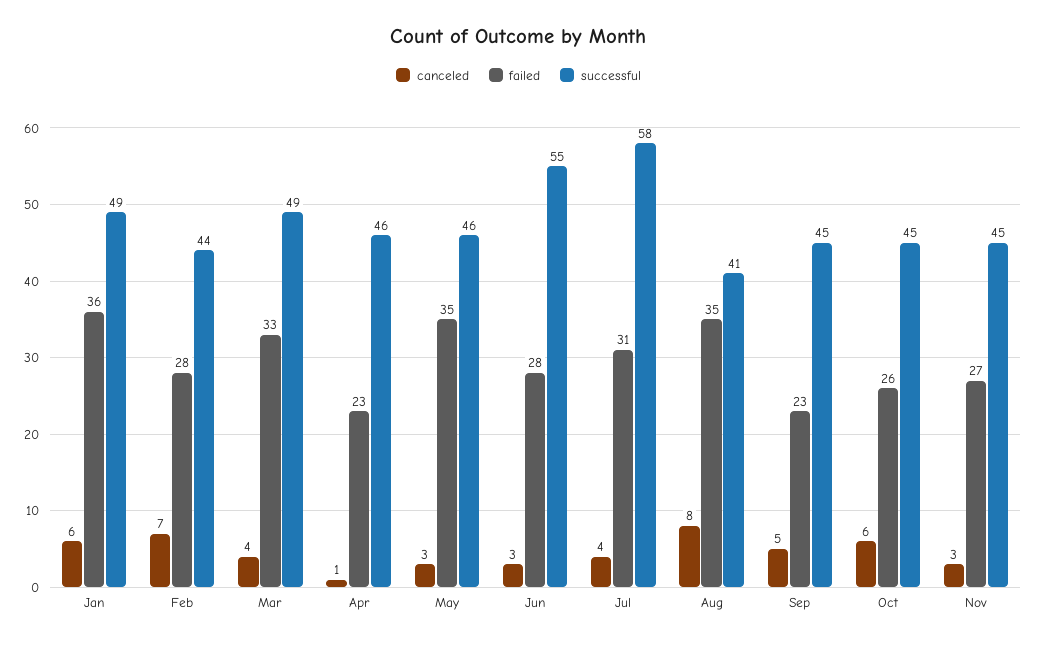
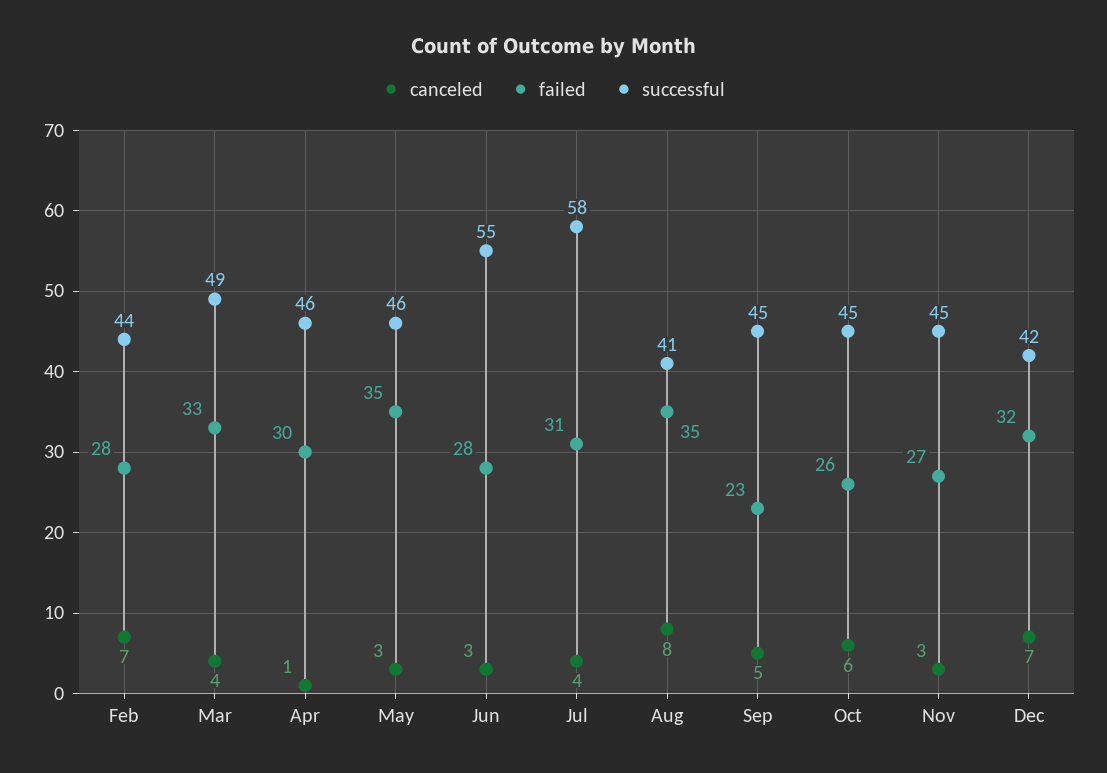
canceled, Jan: 6 -> none
failed, Jan: 36 -> none
successful, Jan: 49 -> none
failed, Apr: 23 -> 30
canceled, Dec: none -> 7
failed, Dec: none -> 32
successful, Dec: none -> 42

